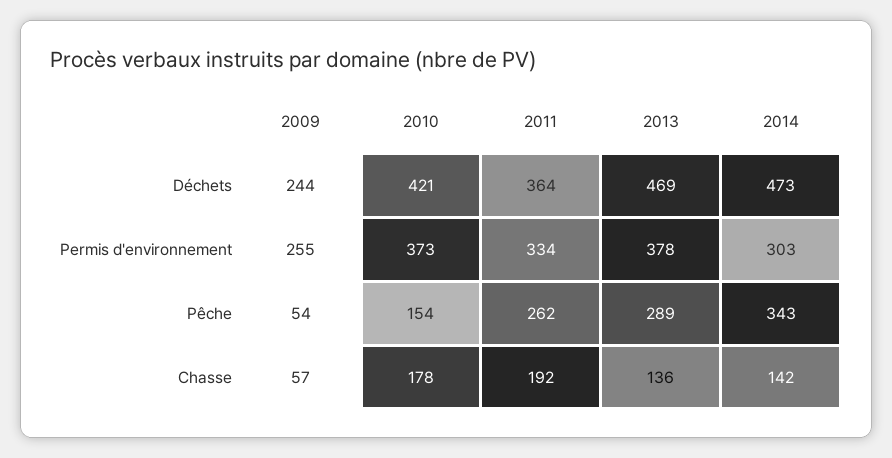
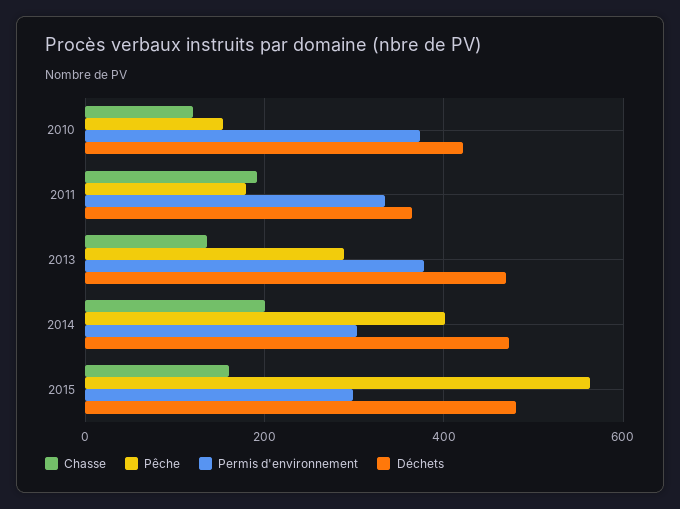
Déchets, 2009: 244 -> none
Permis d'environnement, 2009: 255 -> none
Pêche, 2009: 54 -> none
Pêche, 2011: 262 -> 180
Pêche, 2014: 343 -> 400
Chasse, 2009: 57 -> none
Chasse, 2010: 178 -> 120
Chasse, 2014: 142 -> 200
Chasse, 2015: none -> 160
Pêche, 2015: none -> 560
Permis d'environnement, 2015: none -> 300
Déchets, 2015: none -> 480

